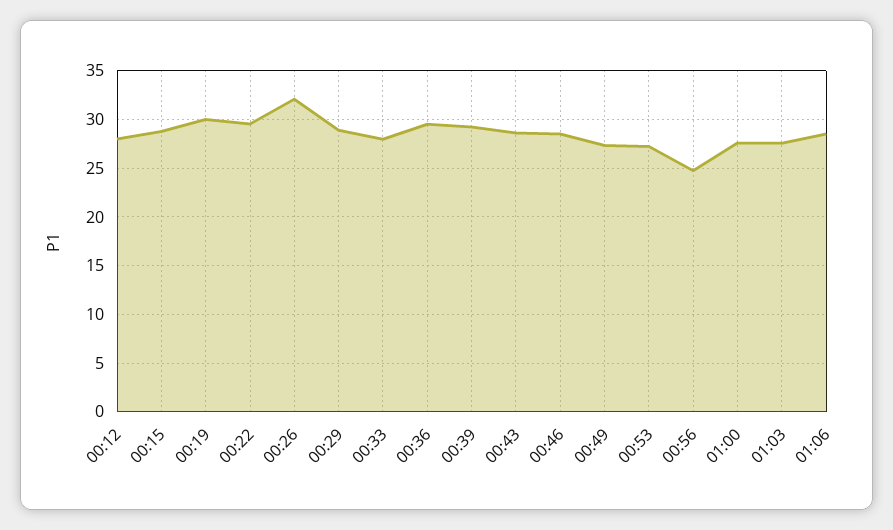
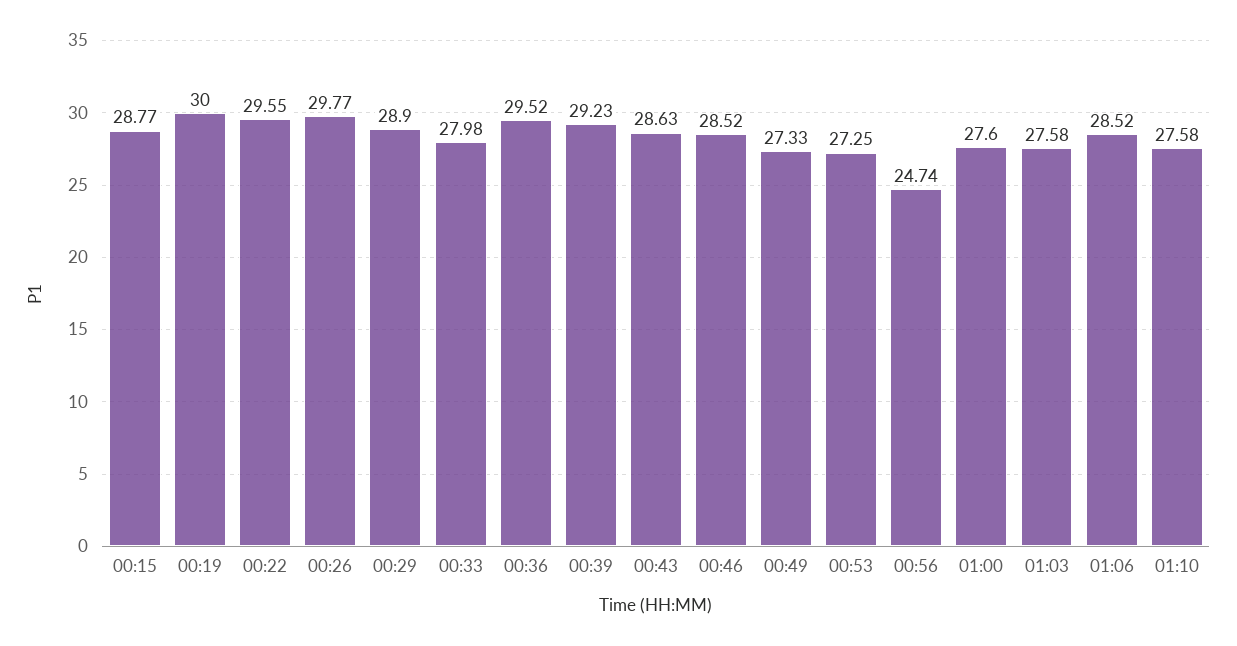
00:12: 28 -> none
00:26: 32 -> 29.77
01:10: none -> 27.58

